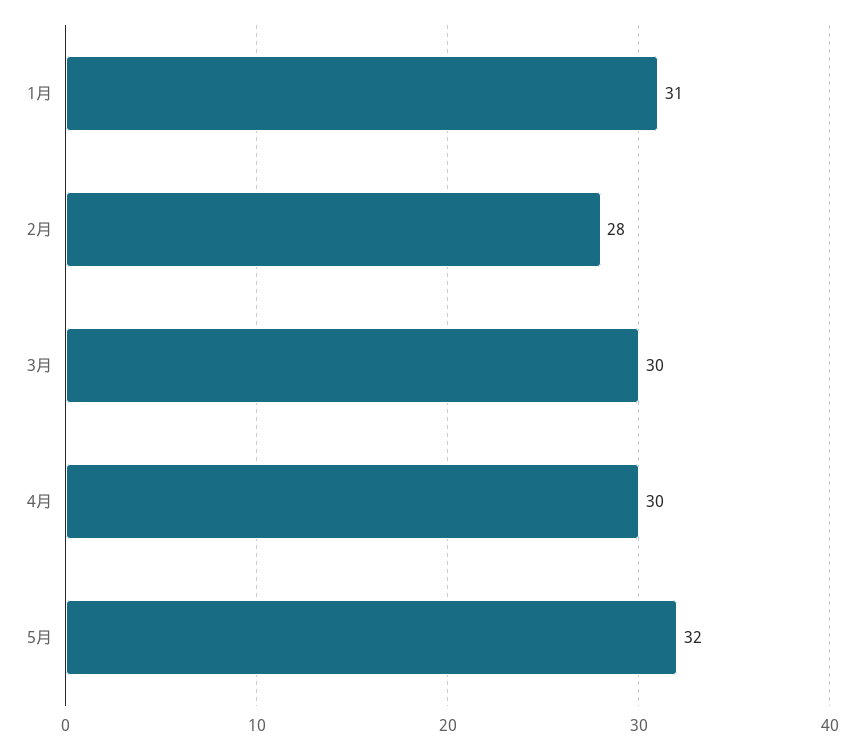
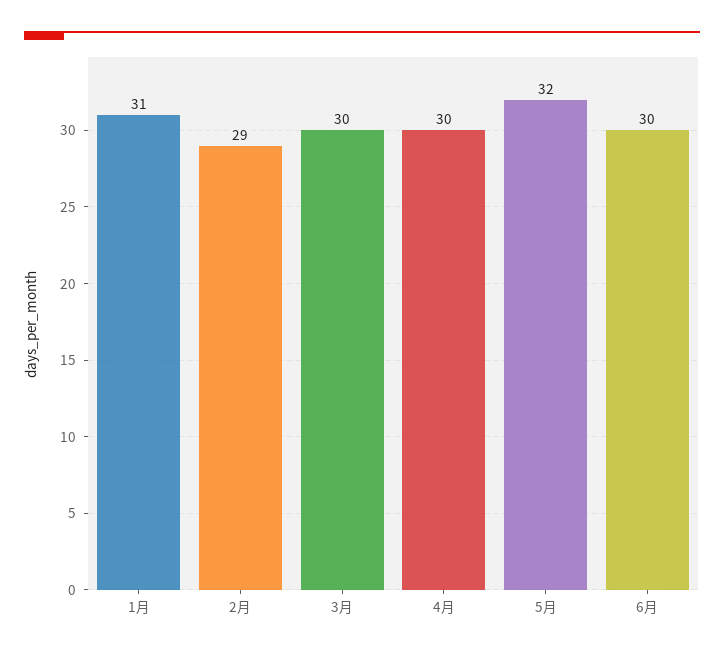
2月: 28 -> 29
6月: none -> 30

